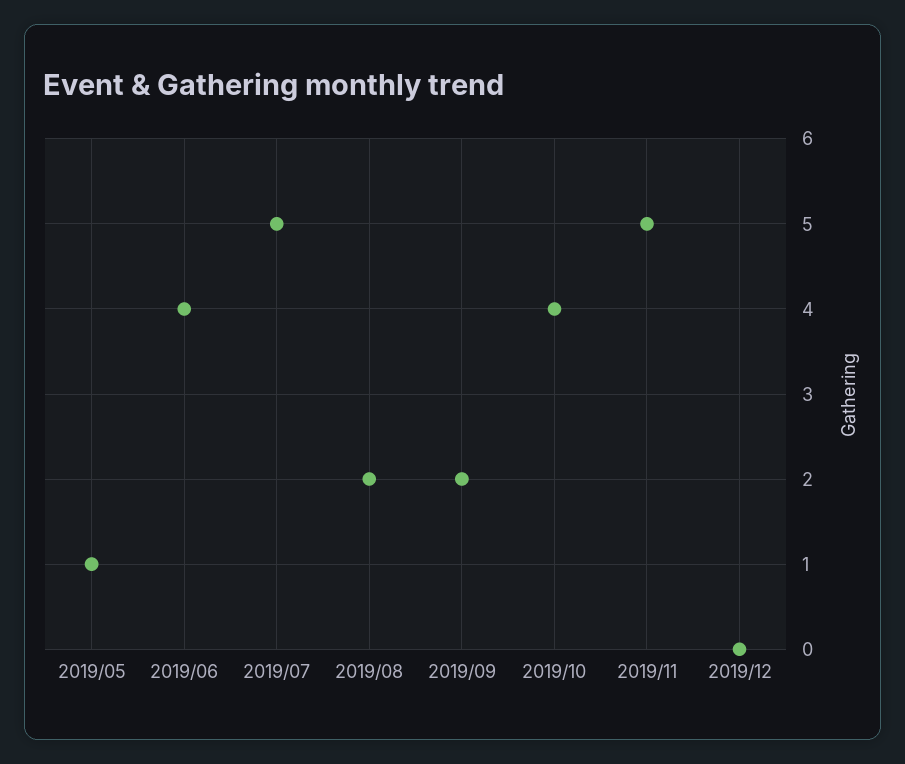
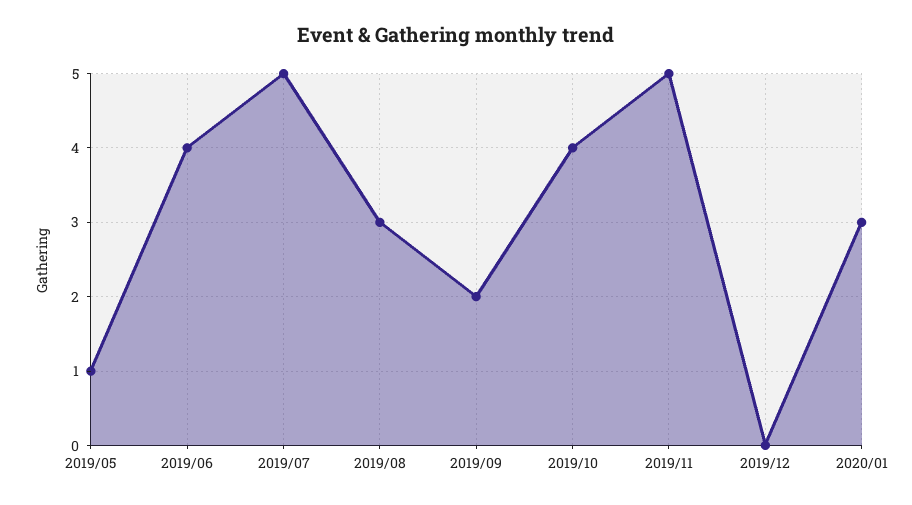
2019/08: 2 -> 3
2020/01: none -> 3

